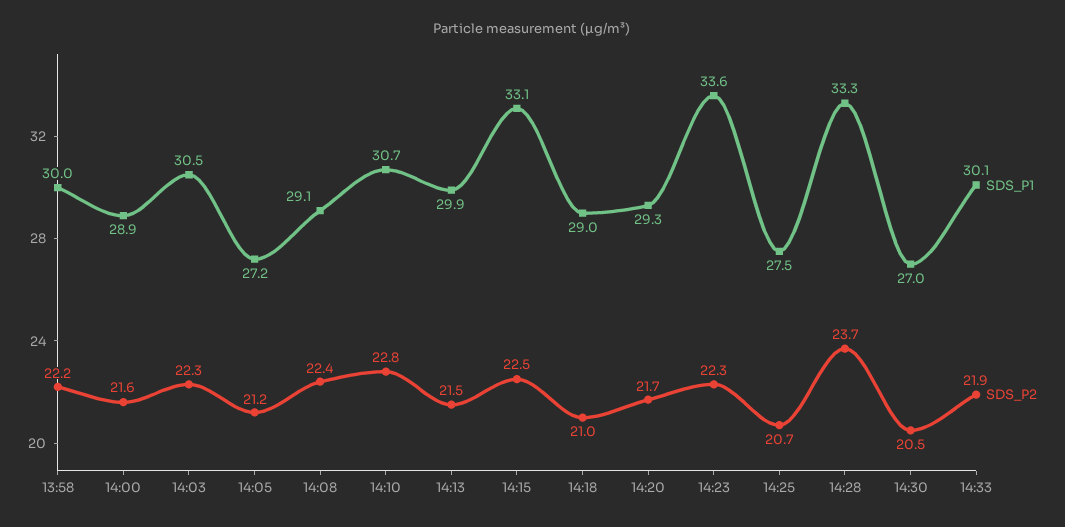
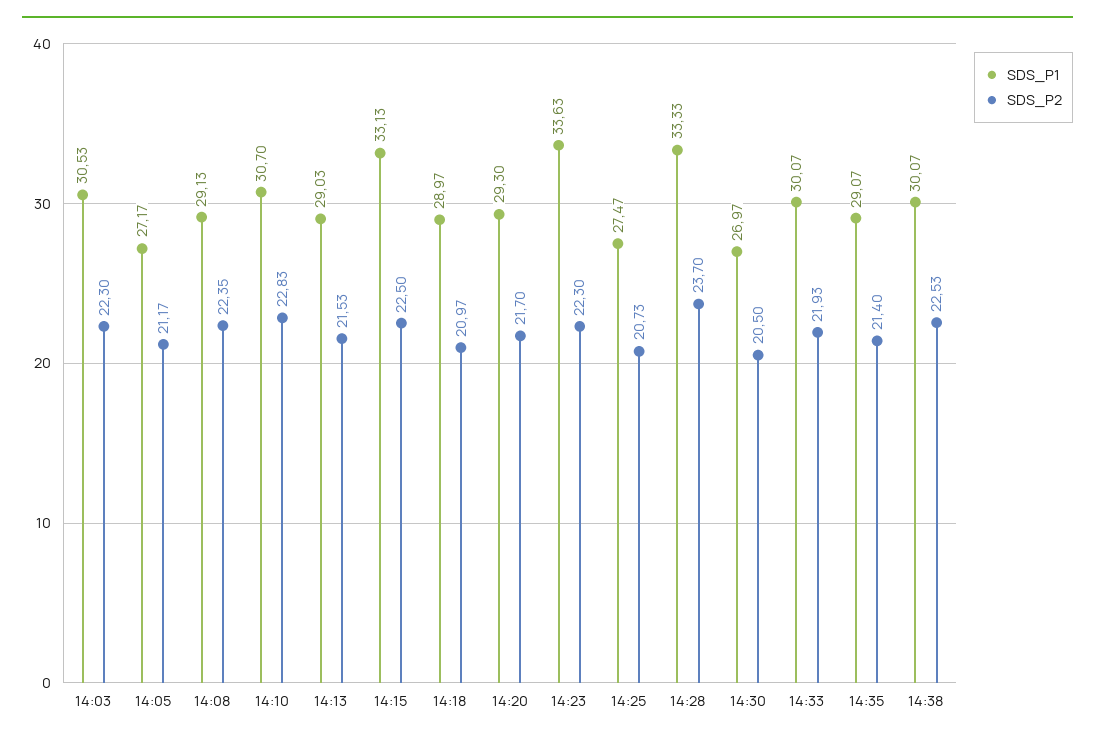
SDS_P1, 13:58: 30 -> none
SDS_P2, 13:58: 22.2 -> none
SDS_P1, 14:00: 28.9 -> none
SDS_P2, 14:00: 21.6 -> none
SDS_P1, 14:13: 29.9 -> 29.03
SDS_P1, 14:35: none -> 29.07
SDS_P2, 14:35: none -> 21.4
SDS_P1, 14:38: none -> 30.07
SDS_P2, 14:38: none -> 22.53

